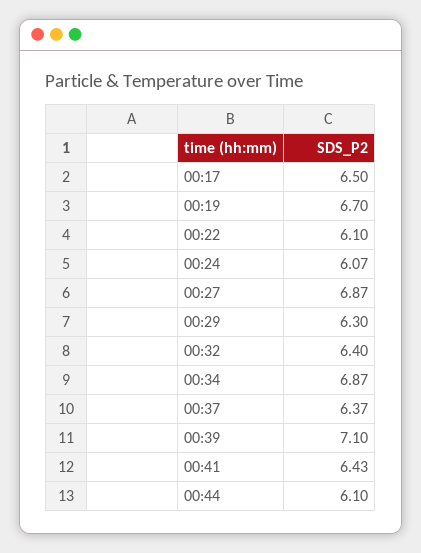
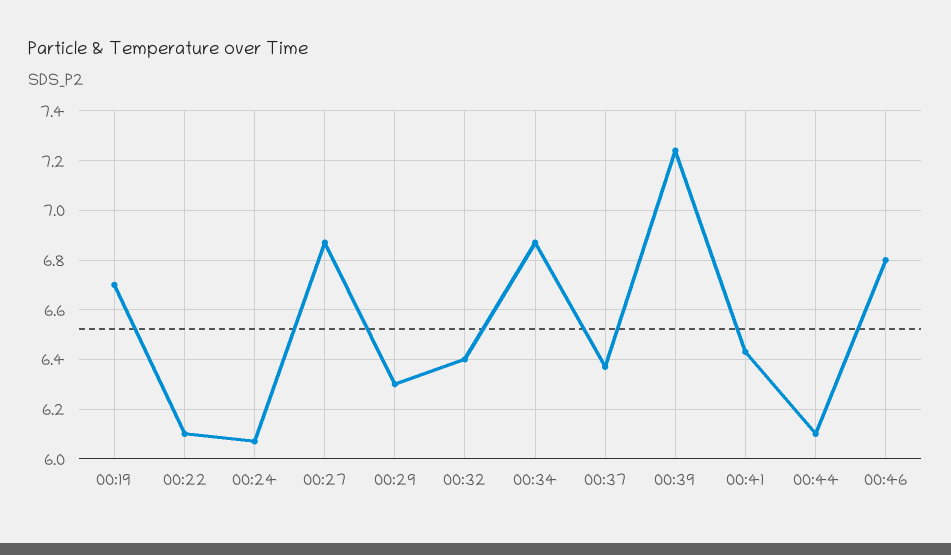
00:17: 6.5 -> none
00:39: 7.1 -> 7.25
00:46: none -> 6.8

